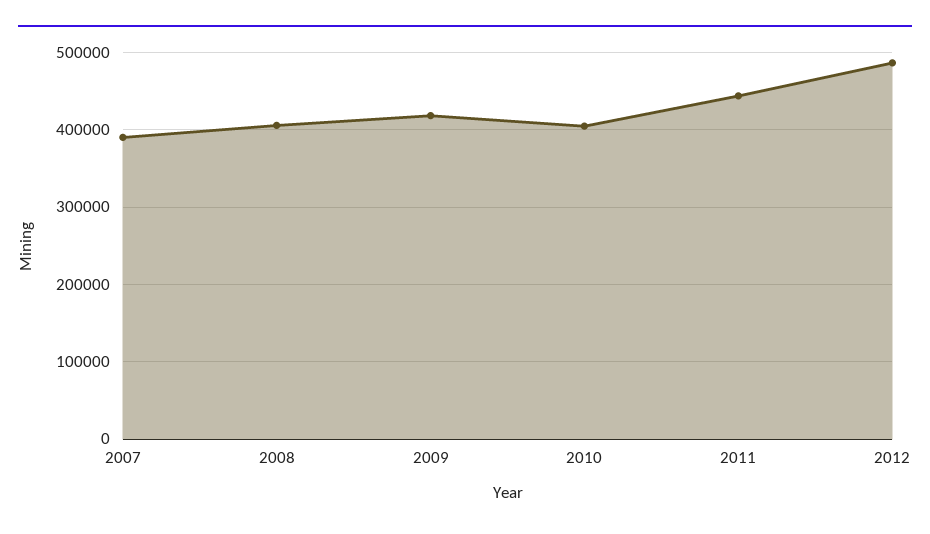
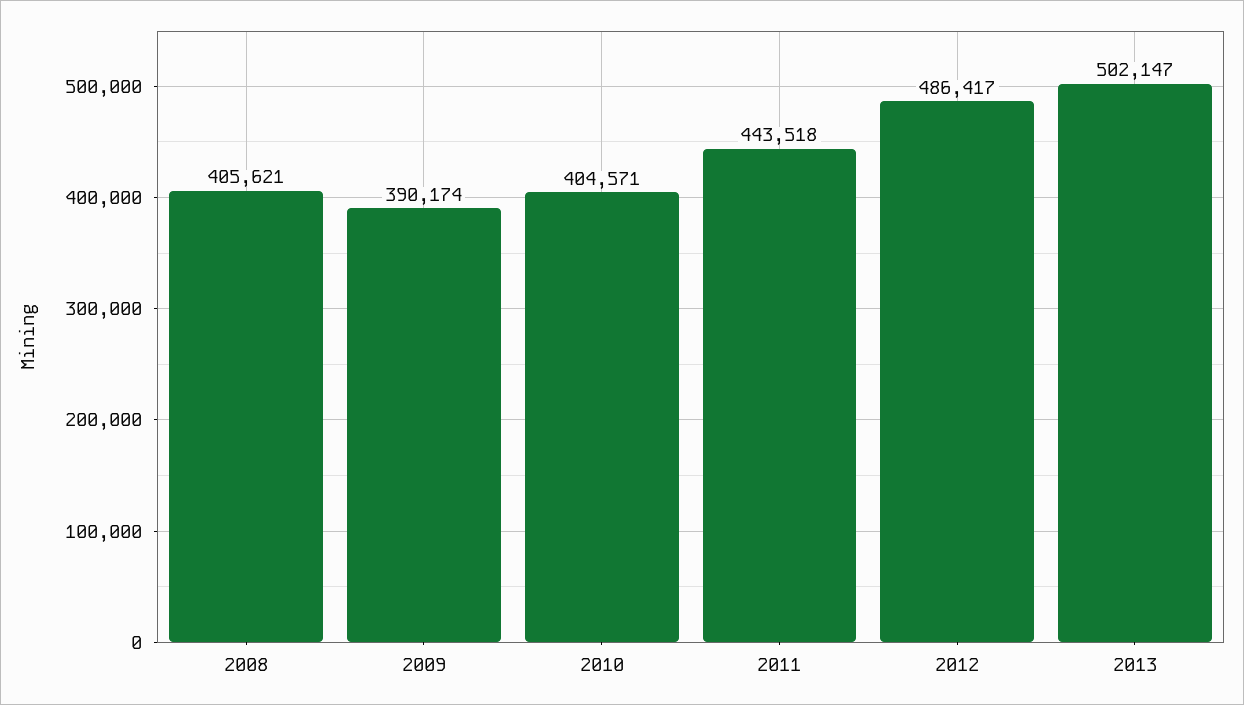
2007: 390000 -> none
2009: 420000 -> 390174
2013: none -> 502147

